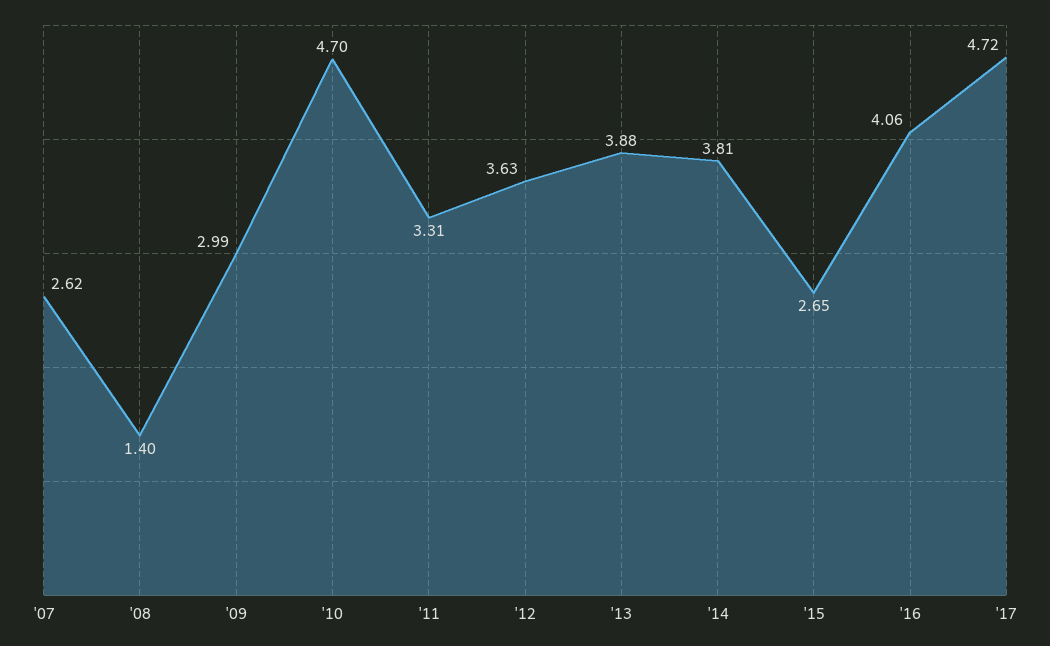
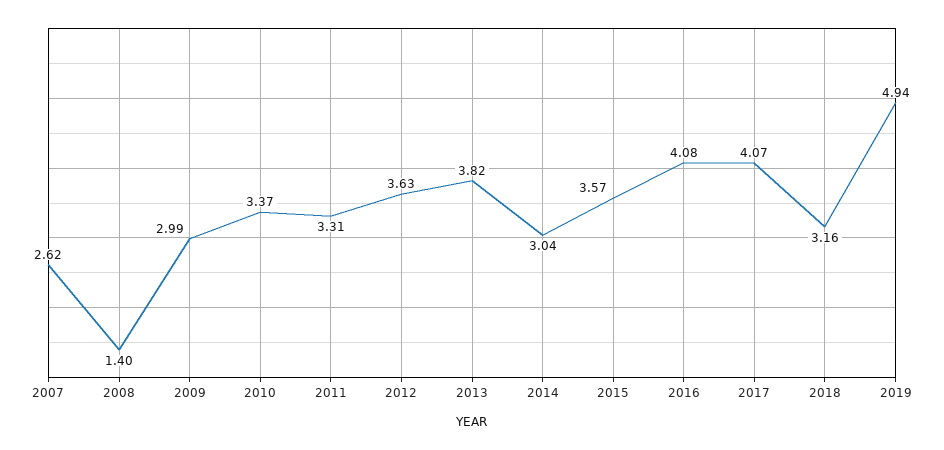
'10: 4.7 -> 3.37
'13: 3.88 -> 3.82
'14: 3.81 -> 3.04
'15: 2.65 -> 3.57
'16: 4.06 -> 4.08
'17: 4.72 -> 4.07
2018: none -> 3.16
2019: none -> 4.94

